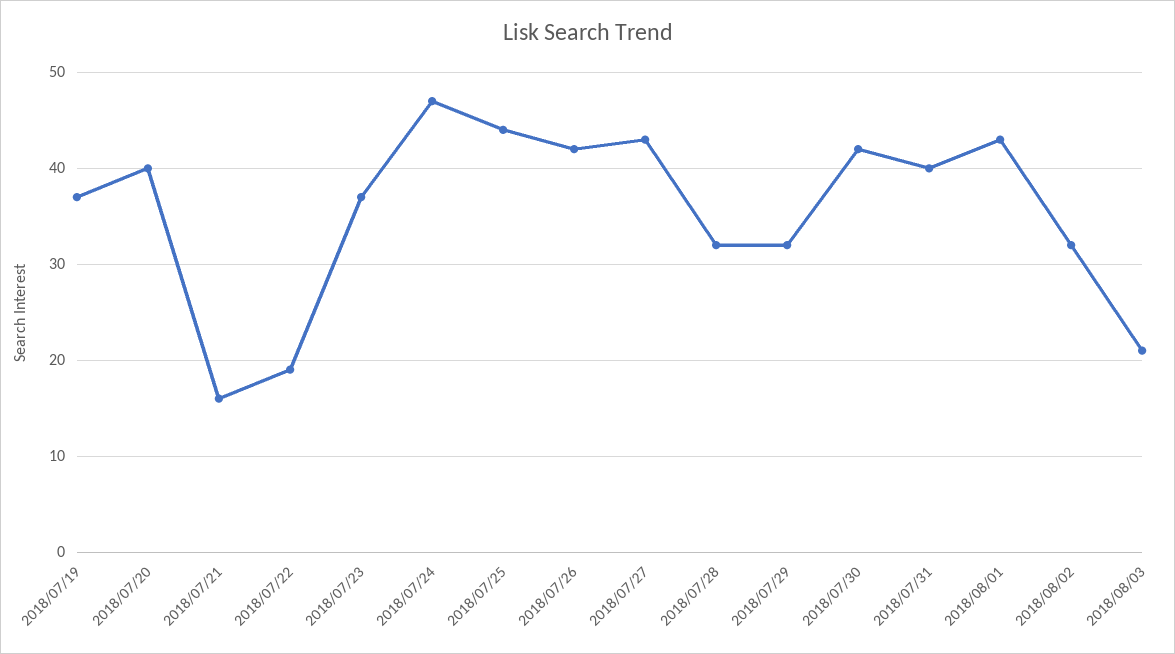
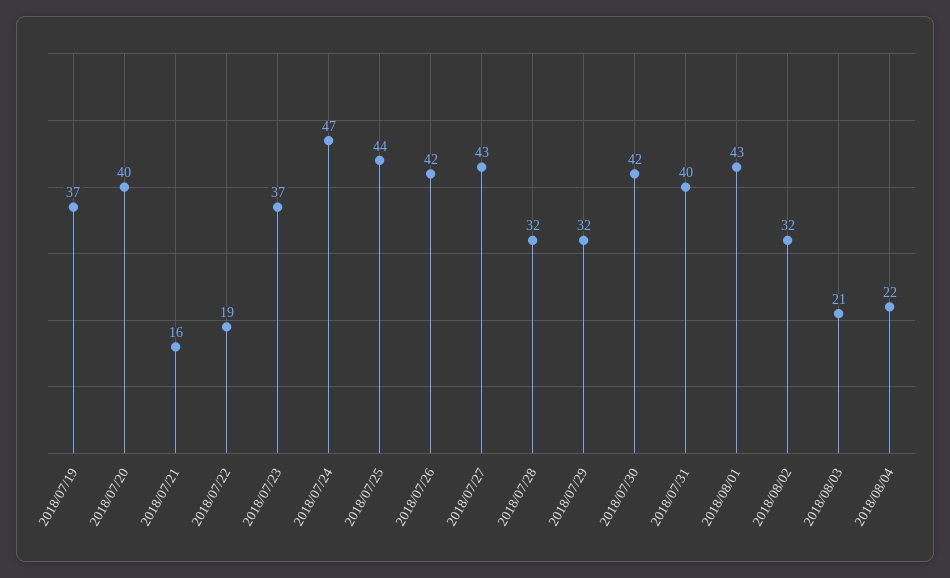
2018/08/04: none -> 22

